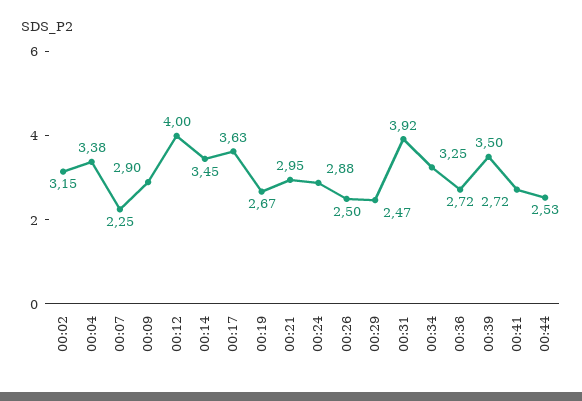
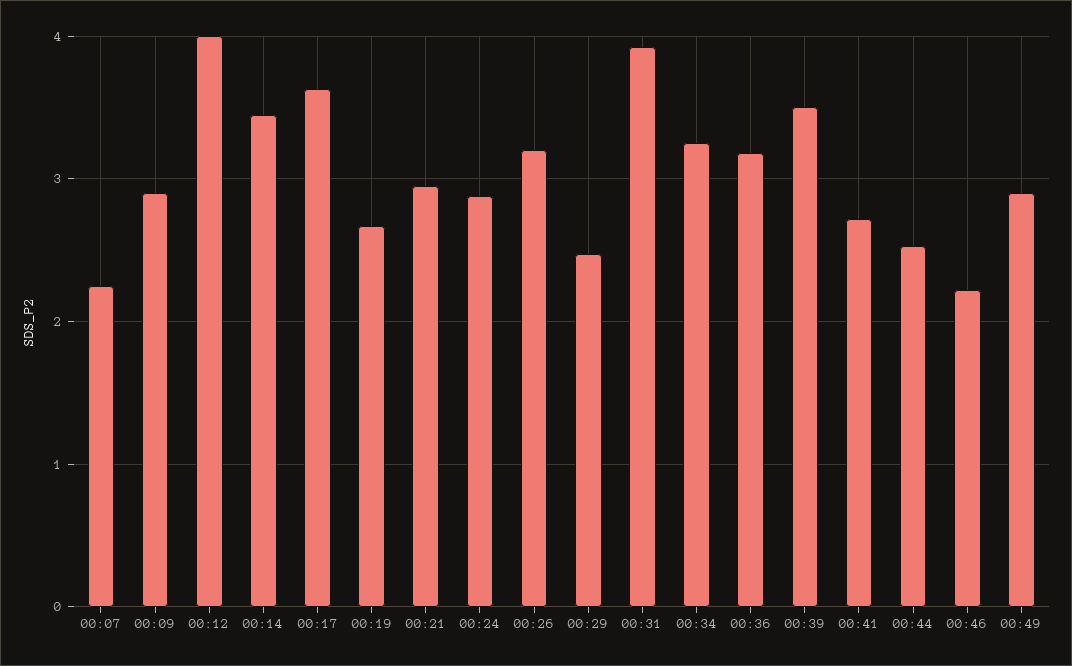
00:02: 3.15 -> none
00:04: 3.38 -> none
00:26: 2.5 -> 3.2
00:36: 2.72 -> 3.2
00:46: none -> 2.2
00:49: none -> 2.9

